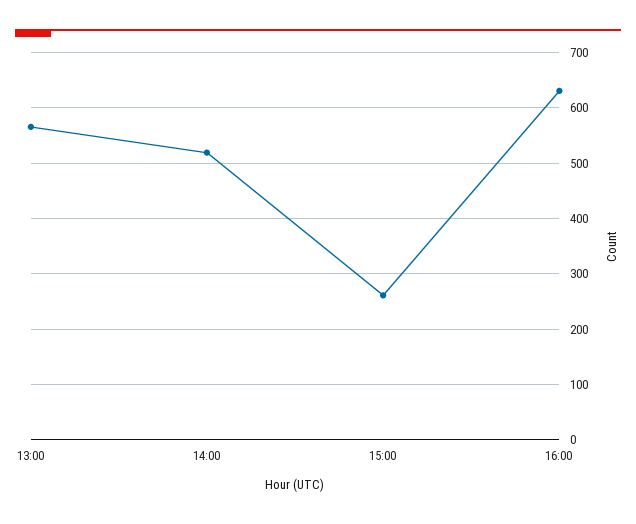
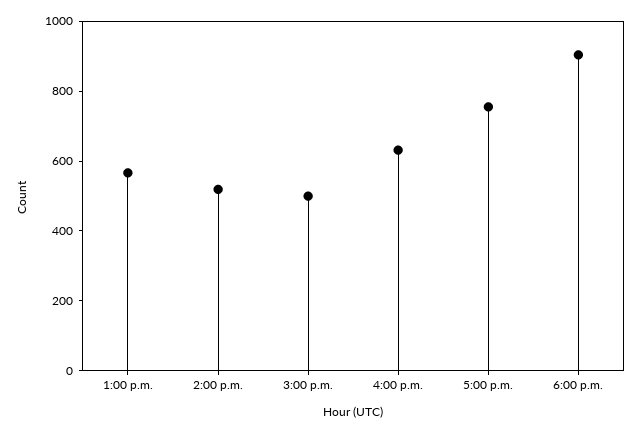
15:00: 260 -> 500
5:00 p.m.: none -> 750
6:00 p.m.: none -> 900

